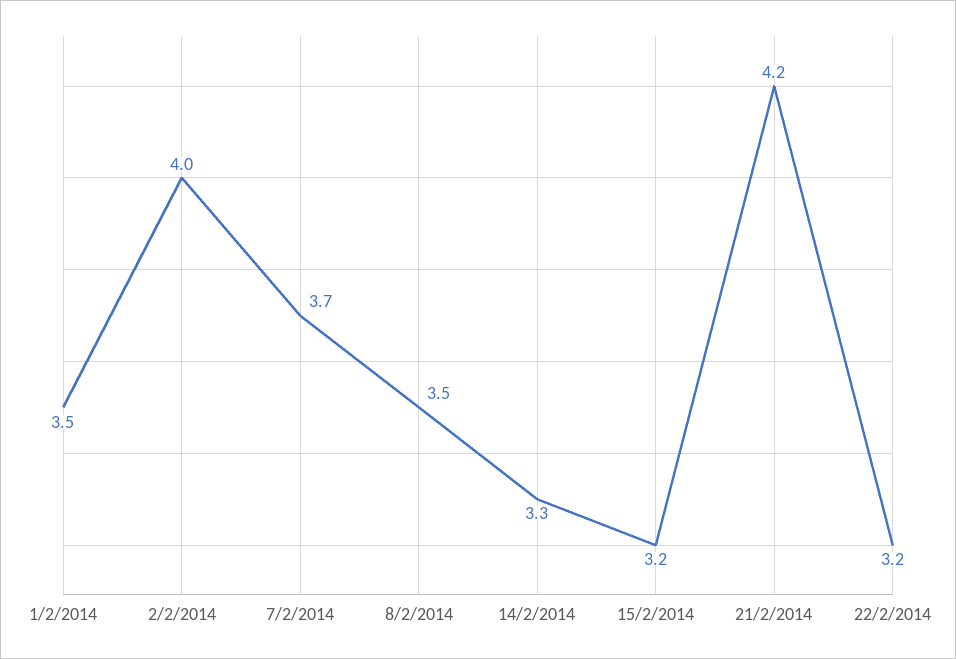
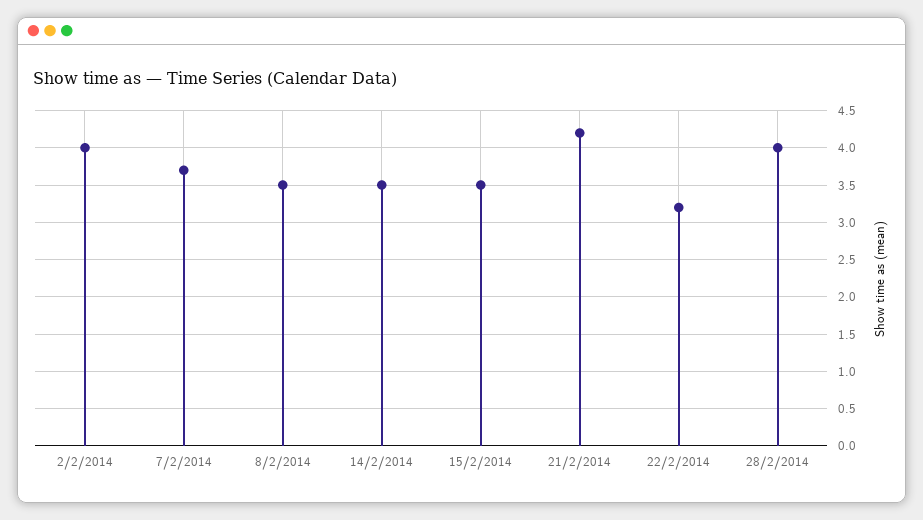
1/2/2014: 3.5 -> none
14/2/2014: 3.3 -> 3.5
15/2/2014: 3.2 -> 3.5
28/2/2014: none -> 4

